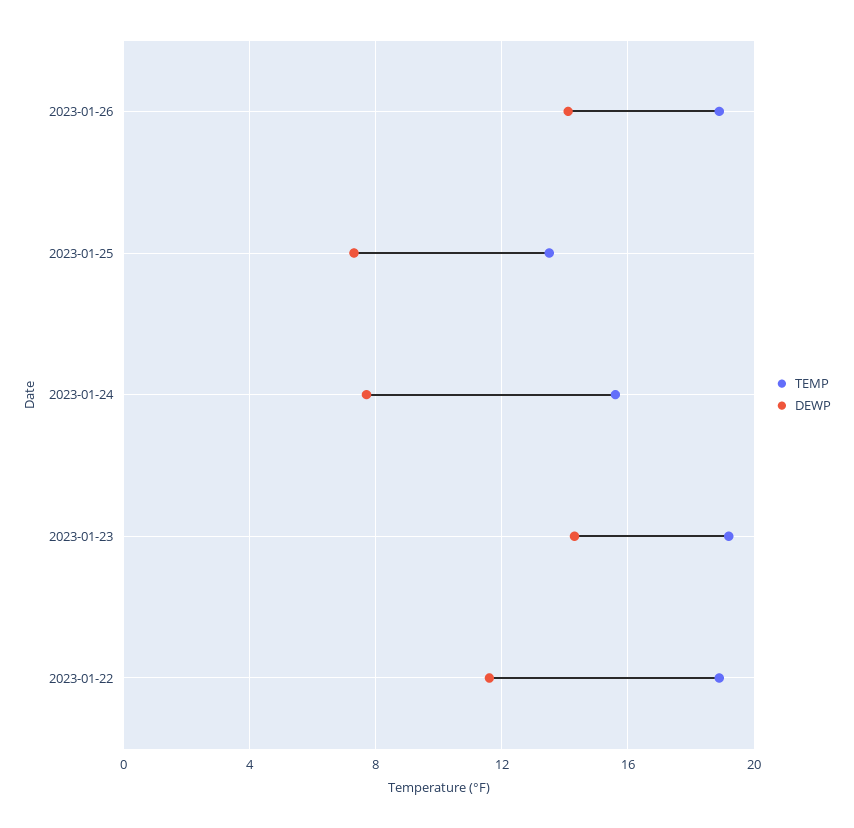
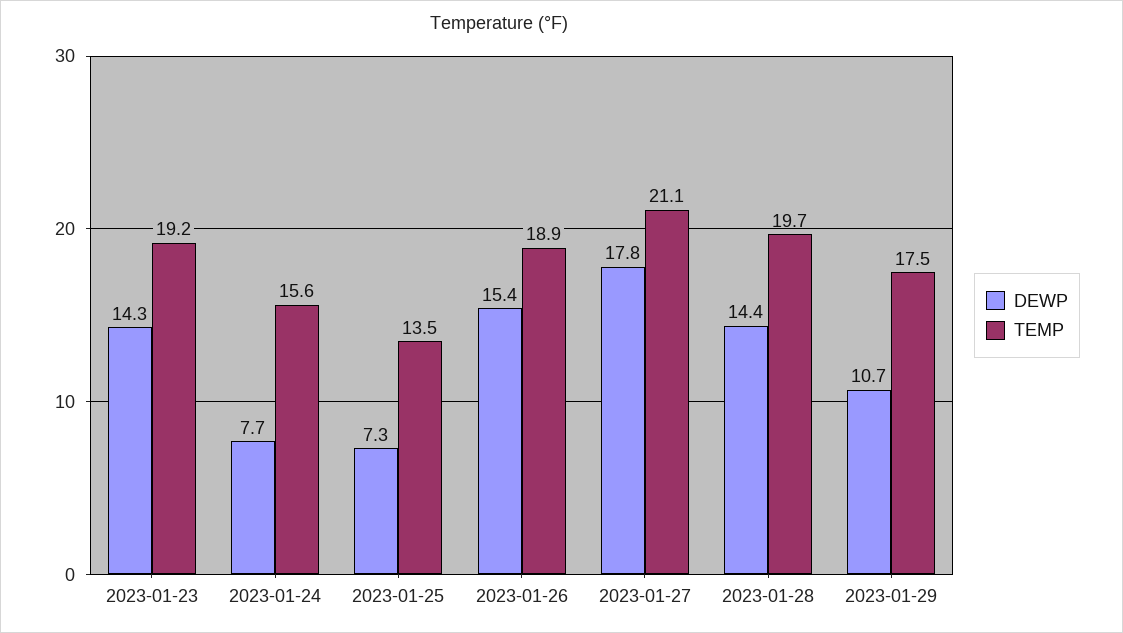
DEWP, 2023-01-26: 14 -> 15.4
TEMP, 2023-01-22: 19 -> none
DEWP, 2023-01-22: 11.5 -> none
DEWP, 2023-01-27: none -> 17.8
TEMP, 2023-01-27: none -> 21.1
DEWP, 2023-01-28: none -> 14.4
TEMP, 2023-01-28: none -> 19.7
DEWP, 2023-01-29: none -> 10.7
TEMP, 2023-01-29: none -> 17.5

